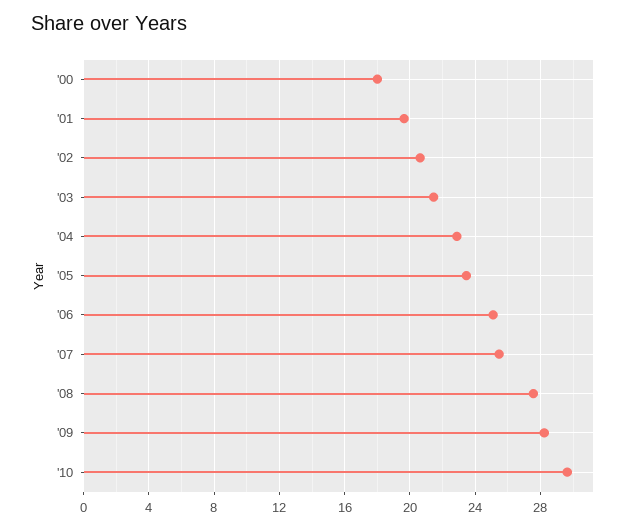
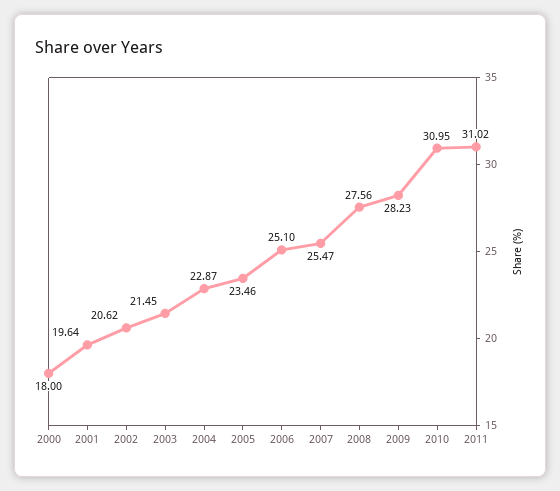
'10: 29.5 -> 30.95
2011: none -> 31.02

